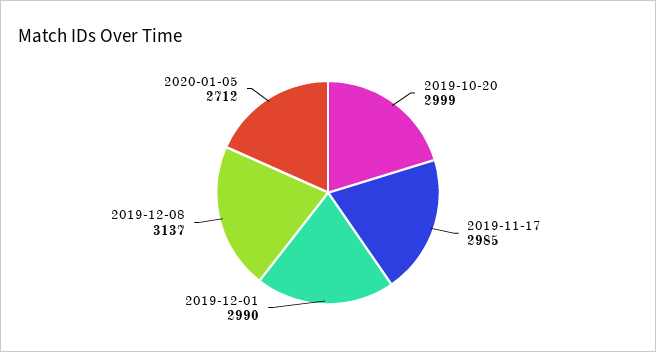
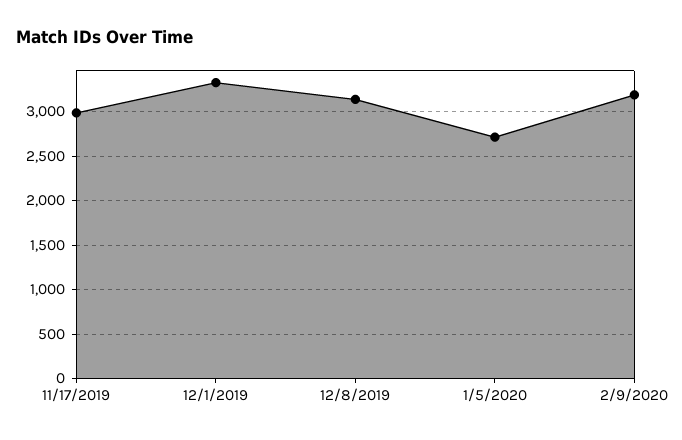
2019-10-20: 2999 -> none
2019-12-01: 2990 -> 3300
2/9/2020: none -> 3200

